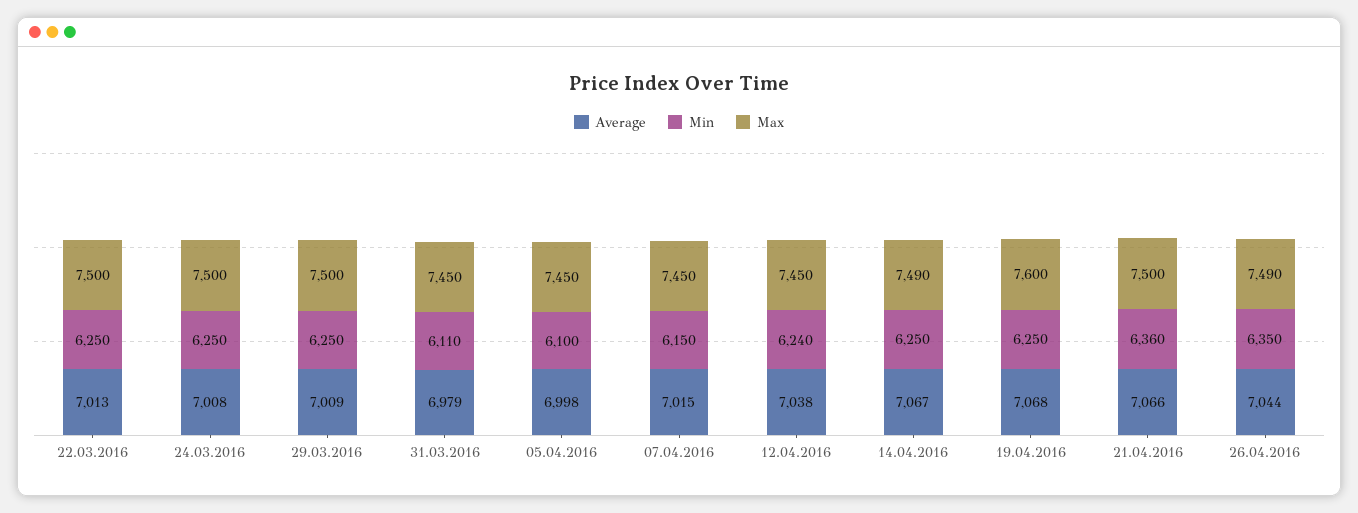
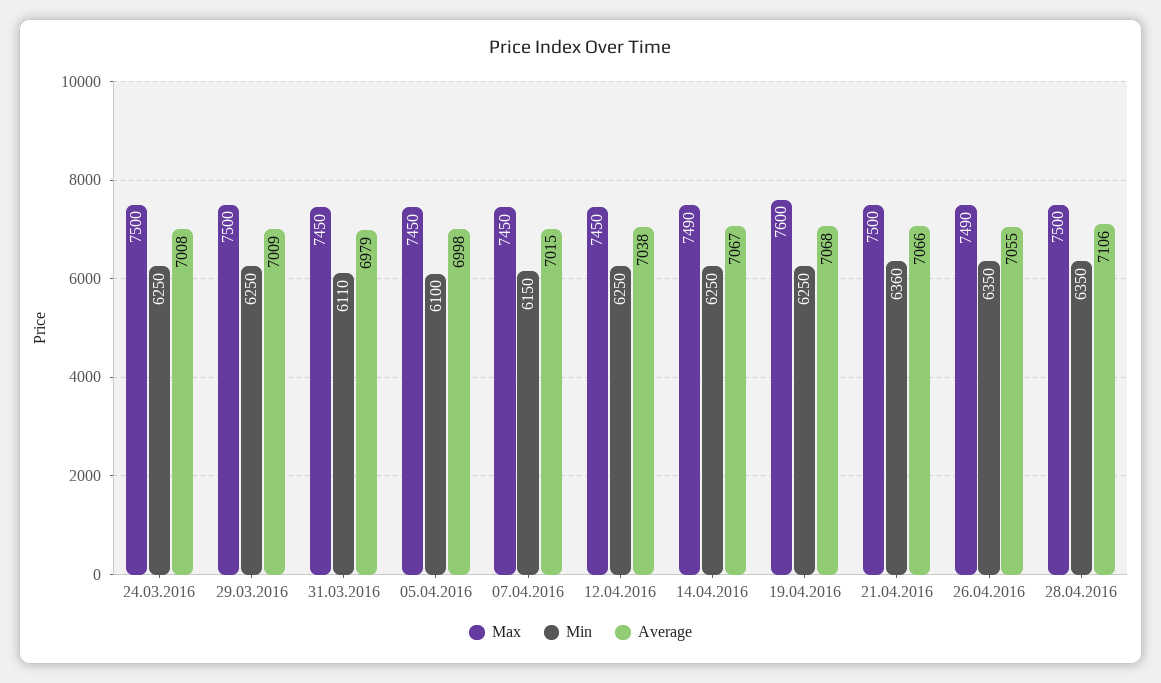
Average, 22.03.2016: 7013 -> none
Min, 22.03.2016: 6250 -> none
Max, 22.03.2016: 7500 -> none
Min, 12.04.2016: 6240 -> 6250
Average, 26.04.2016: 7044 -> 7055
Max, 28.04.2016: none -> 7500
Min, 28.04.2016: none -> 6350
Average, 28.04.2016: none -> 7106

